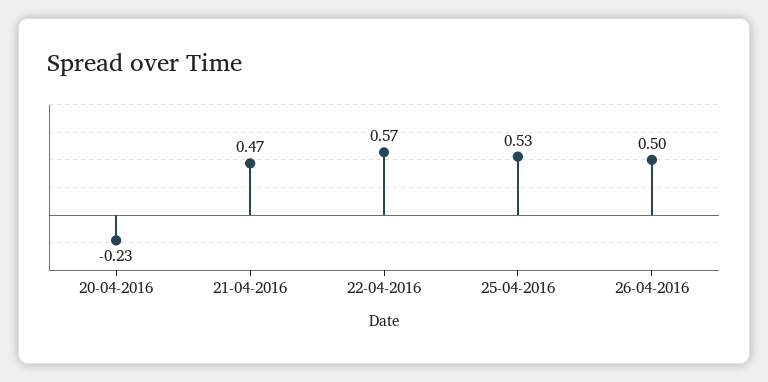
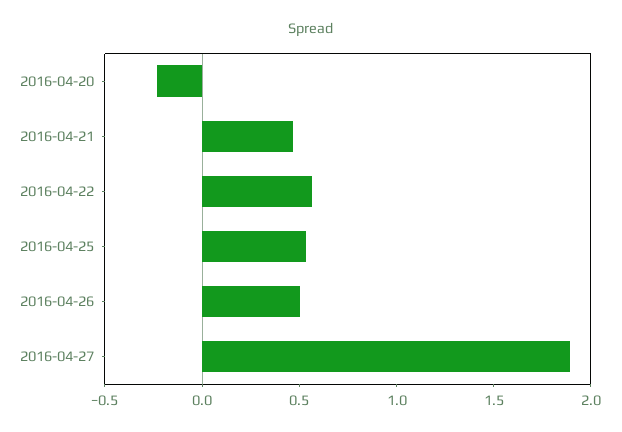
2016-04-27: none -> 1.9

